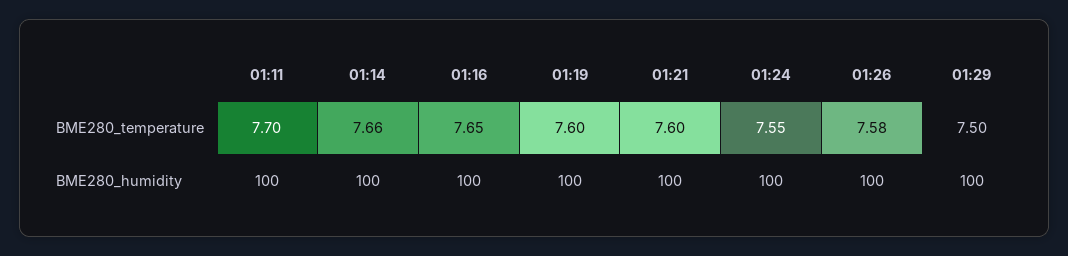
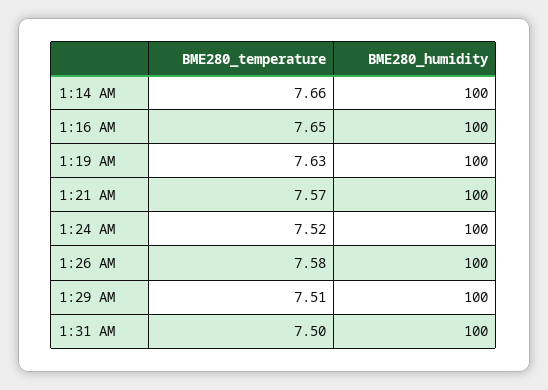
01:11, BME280_temperature: 7.7 -> none
01:19, BME280_temperature: 7.6 -> 7.63
01:21, BME280_temperature: 7.6 -> 7.57
01:24, BME280_temperature: 7.55 -> 7.52
01:29, BME280_temperature: 7.5 -> 7.51
01:11, BME280_humidity: 100 -> none
1:31 AM, BME280_temperature: none -> 7.5
1:31 AM, BME280_humidity: none -> 100

